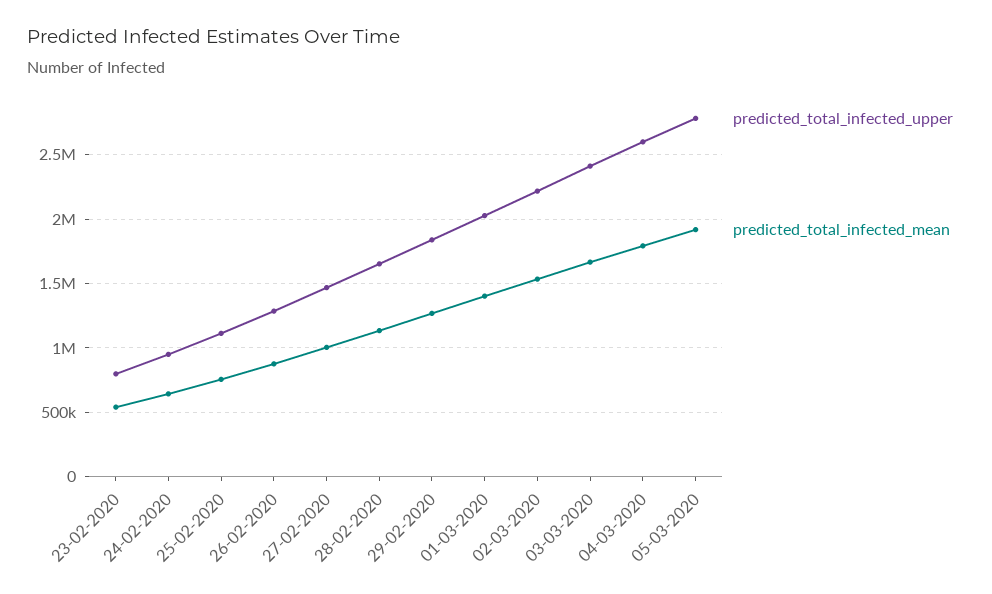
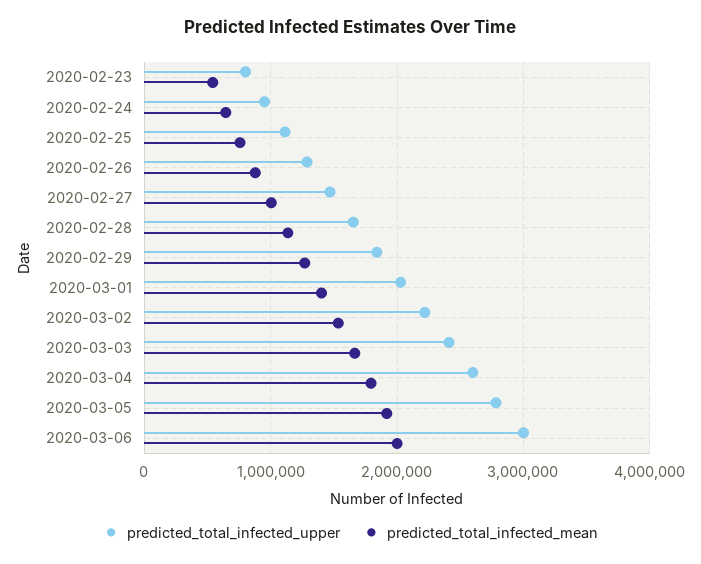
predicted_total_infected_upper, 2020-03-06: none -> 3000000
predicted_total_infected_mean, 2020-03-06: none -> 2000000

